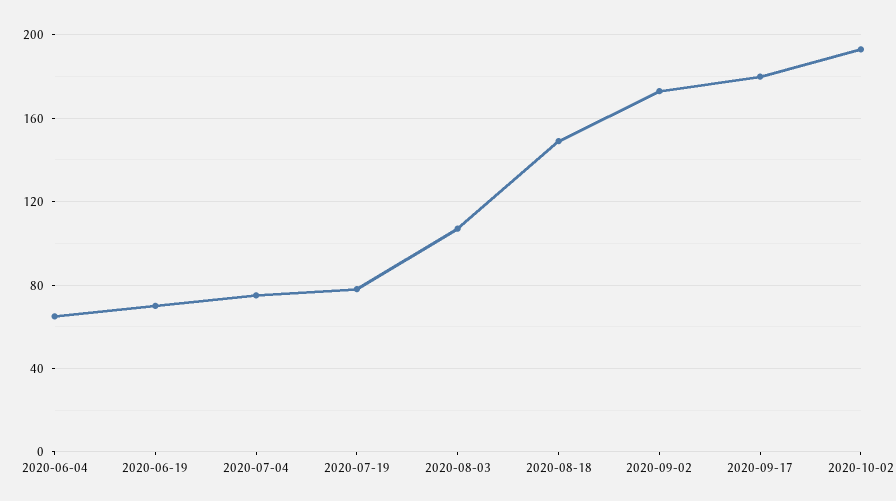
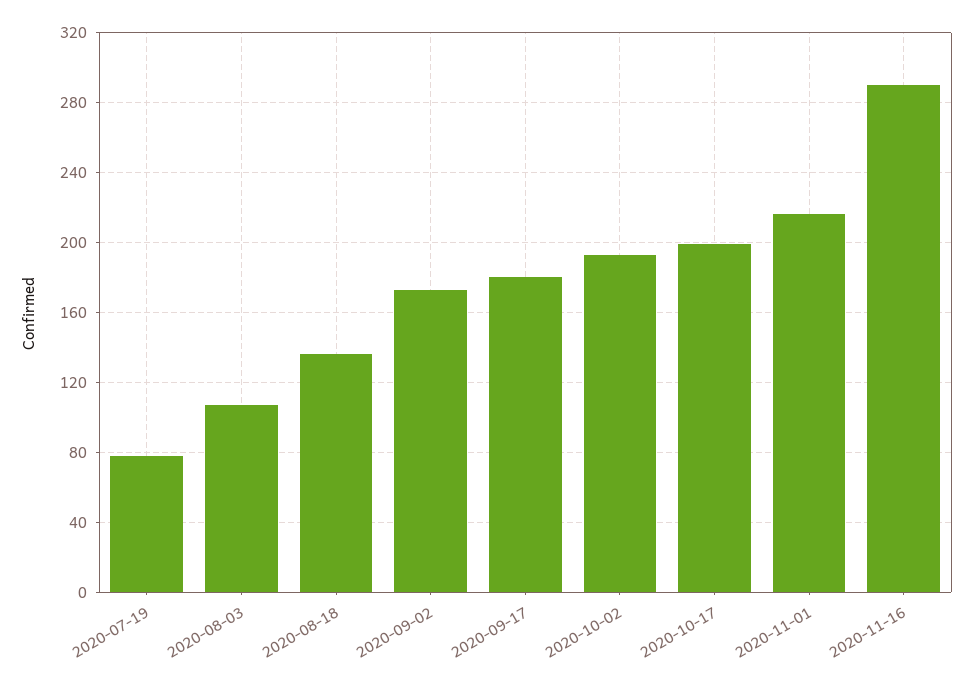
2020-06-04: 65 -> none
2020-06-19: 70 -> none
2020-07-04: 75 -> none
2020-08-18: 150 -> 135
2020-10-17: none -> 200
2020-11-01: none -> 215
2020-11-16: none -> 290

